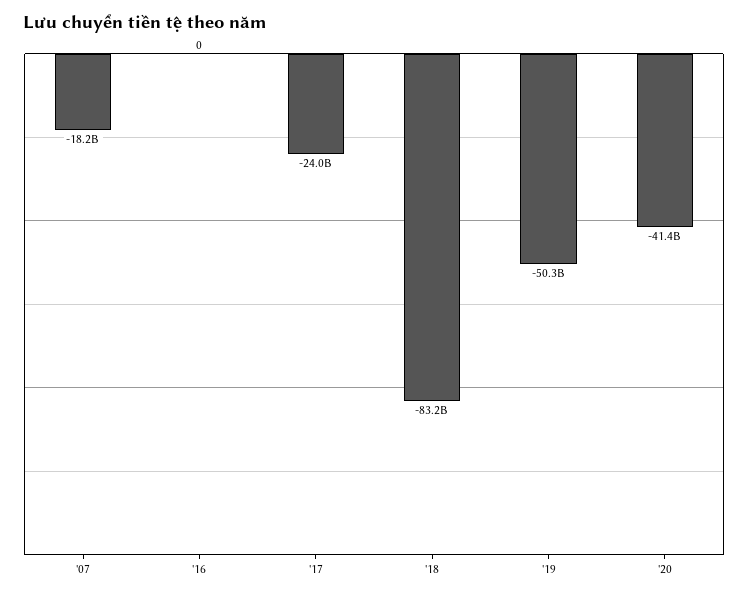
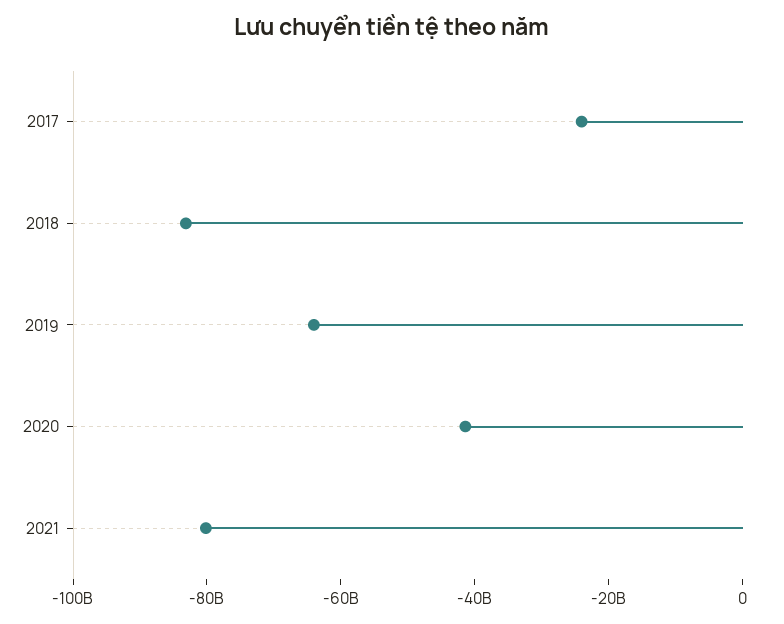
'07: -18200000000 -> none
'16: 0 -> none
'19: -50300000000 -> -65000000000
2021: none -> -80000000000

